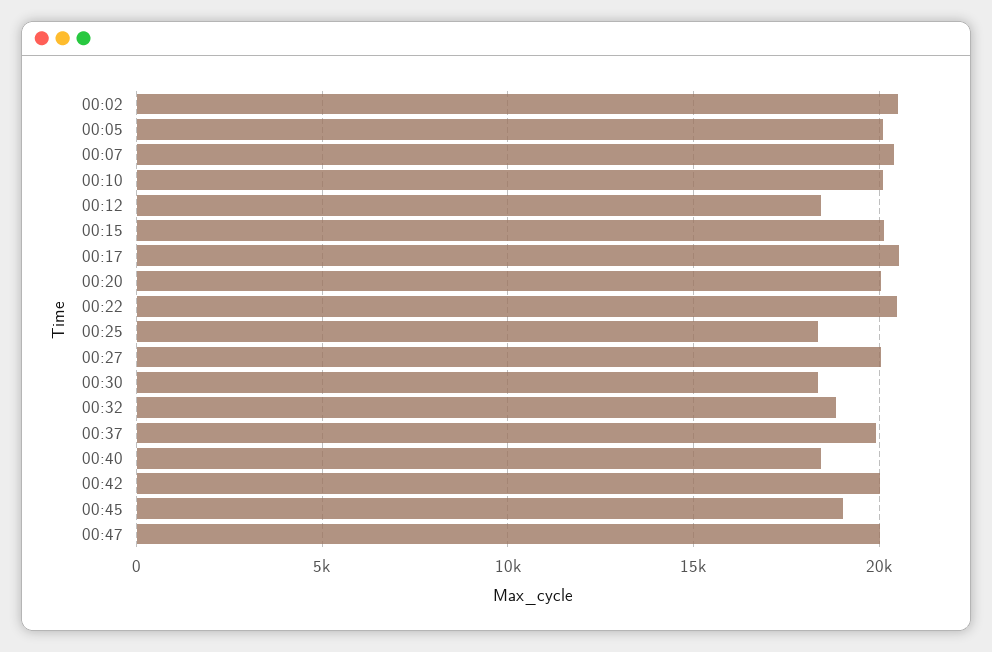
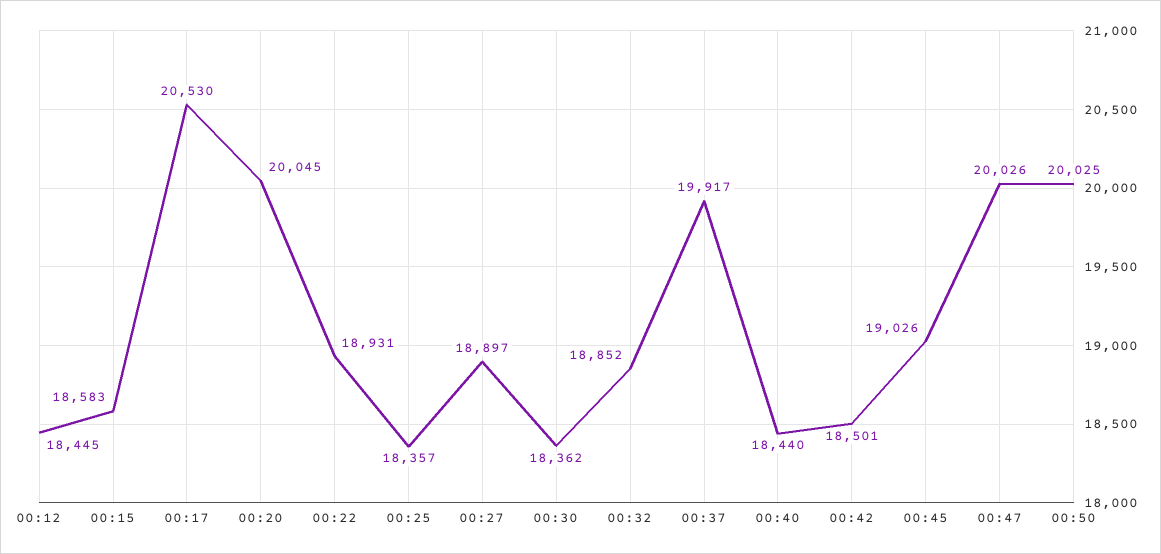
00:02: 20500 -> none
00:05: 20000 -> none
00:07: 20500 -> none
00:10: 20000 -> none
00:15: 20000 -> 18583
00:22: 20500 -> 18931
00:27: 20000 -> 18897
00:42: 20000 -> 18501
00:50: none -> 20025

